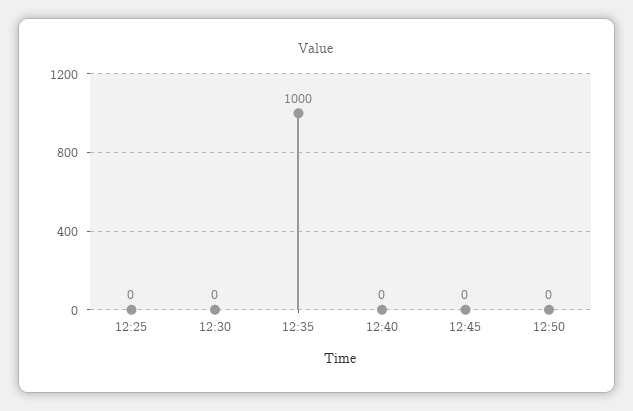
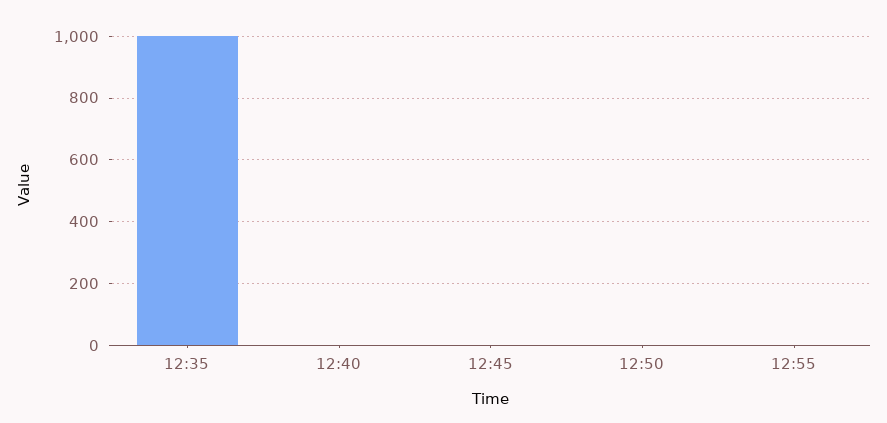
12:25: 0 -> none
12:30: 0 -> none
12:55: none -> 0

